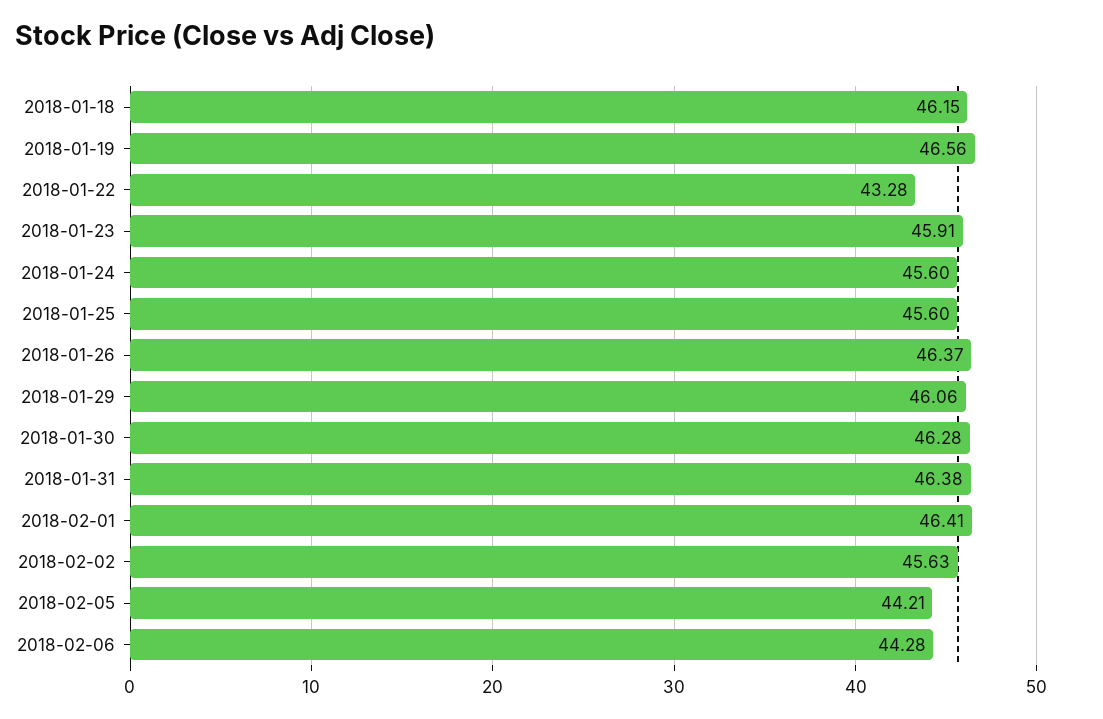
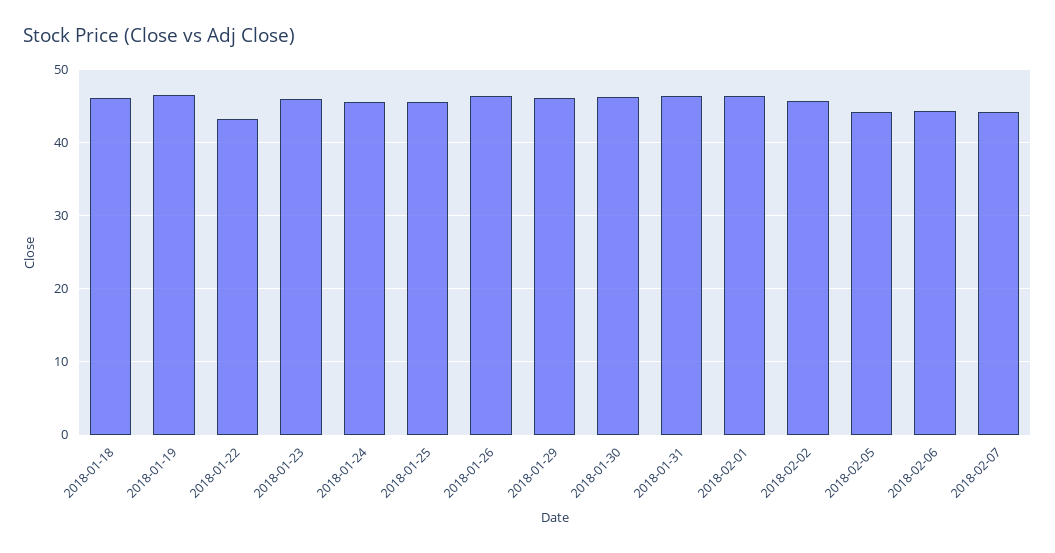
2018-02-07: none -> 44

